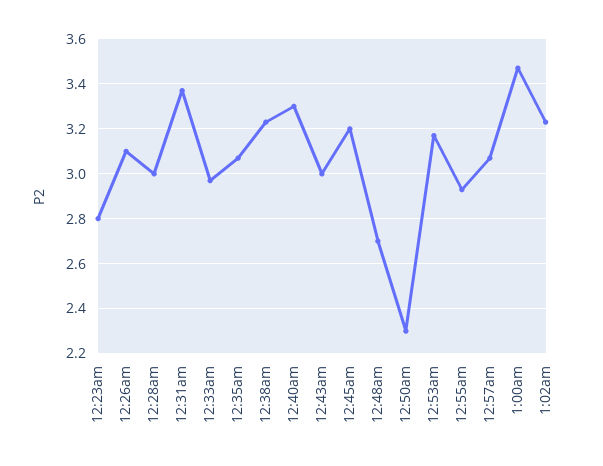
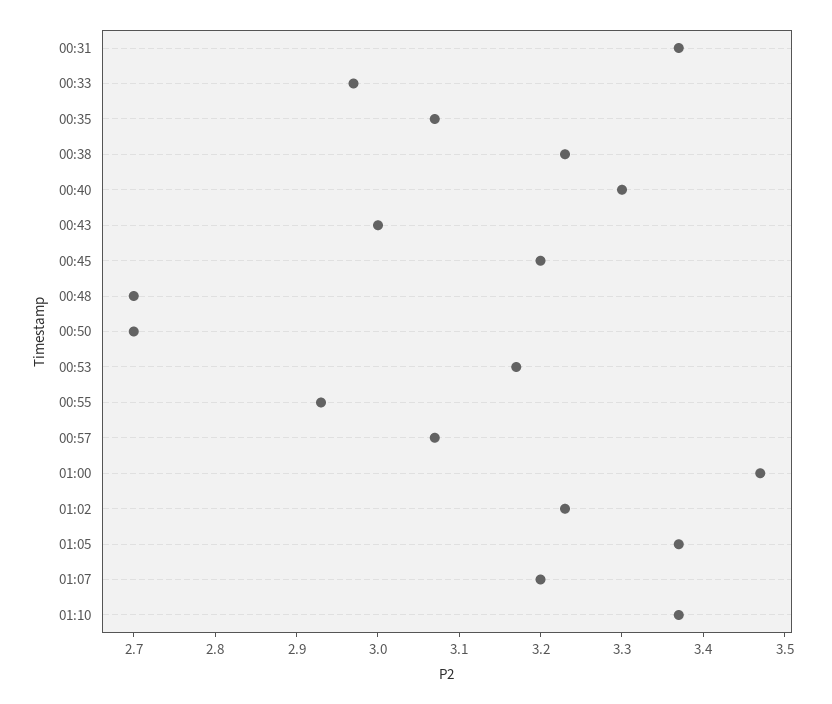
12:23am: 2.8 -> none
12:26am: 3.1 -> none
12:28am: 3 -> none
12:50am: 2.3 -> 2.7
01:05: none -> 3.37
01:07: none -> 3.2
01:10: none -> 3.37

